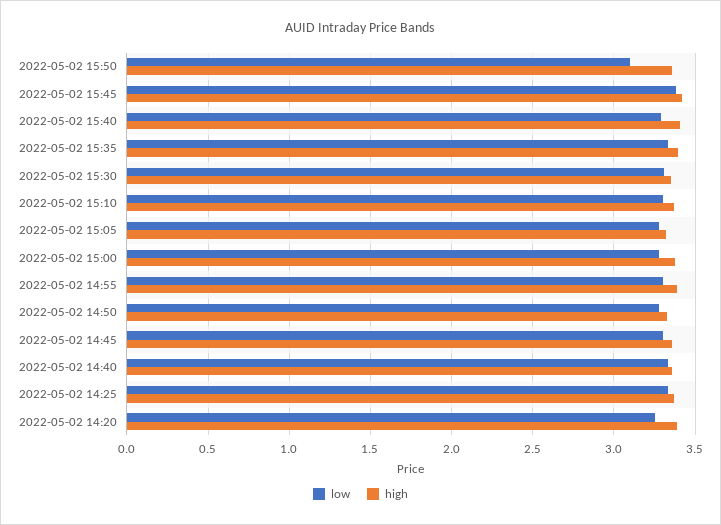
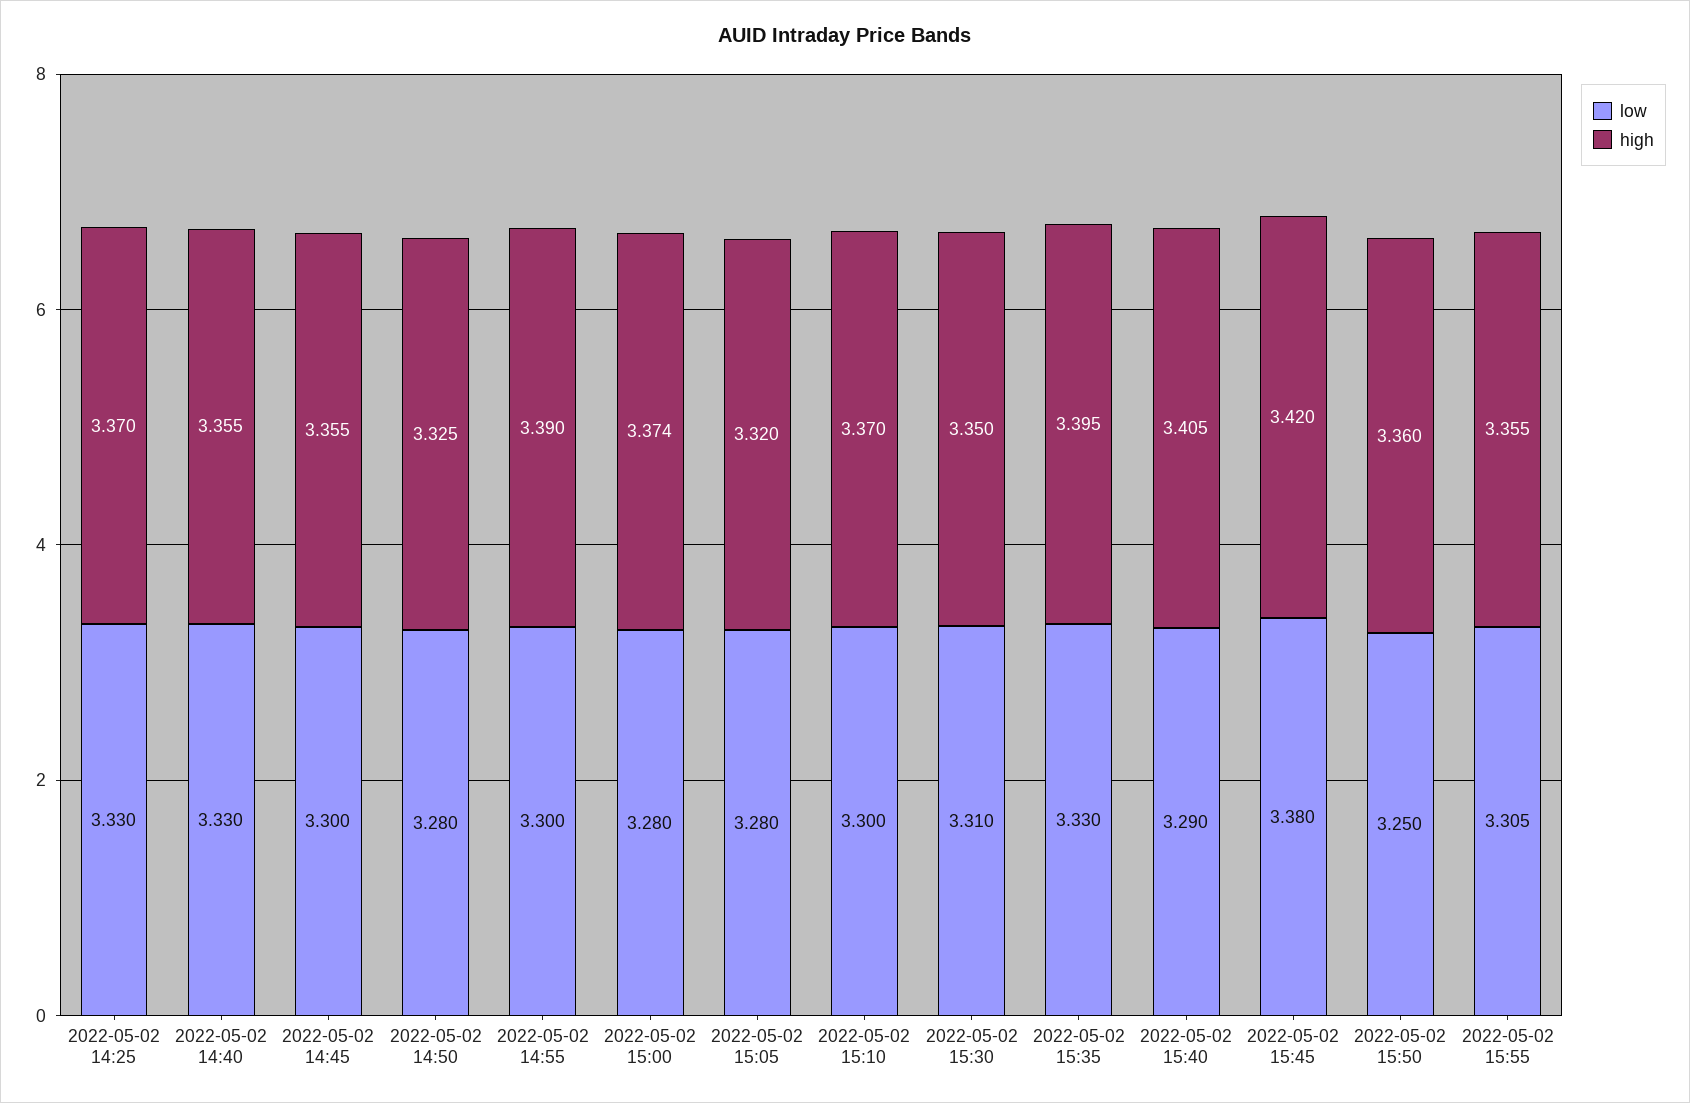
low, 2022-05-02 15:50: 3.1 -> 3.25
low, 2022-05-02 14:20: 3.25 -> none
high, 2022-05-02 14:20: 3.4 -> none
low, 2022-05-02 15:55: none -> 3.305
high, 2022-05-02 15:55: none -> 3.355

